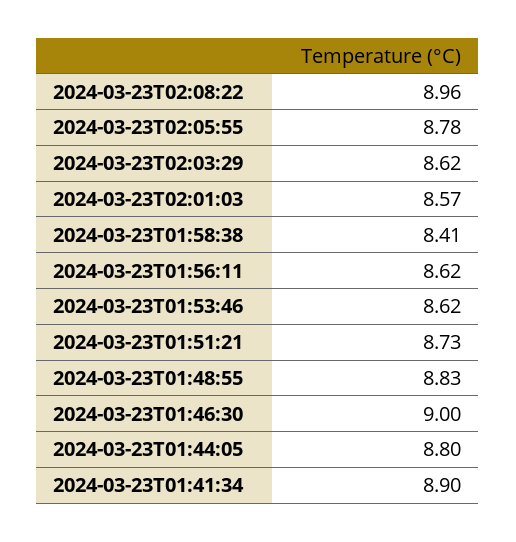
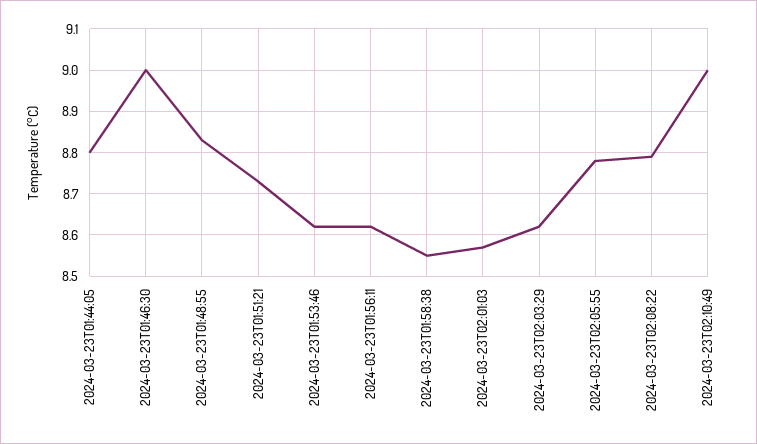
2024-03-23T02:08:22: 8.96 -> 8.8
2024-03-23T01:58:38: 8.41 -> 8.55
2024-03-23T01:41:34: 8.9 -> none
2024-03-23T02:10:49: none -> 9

